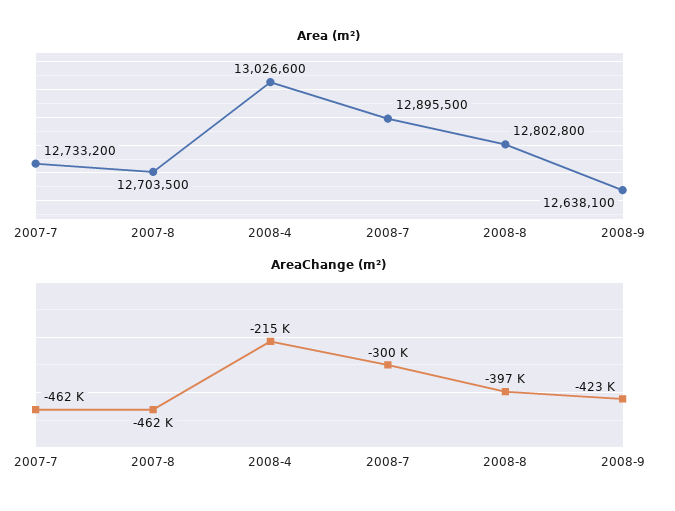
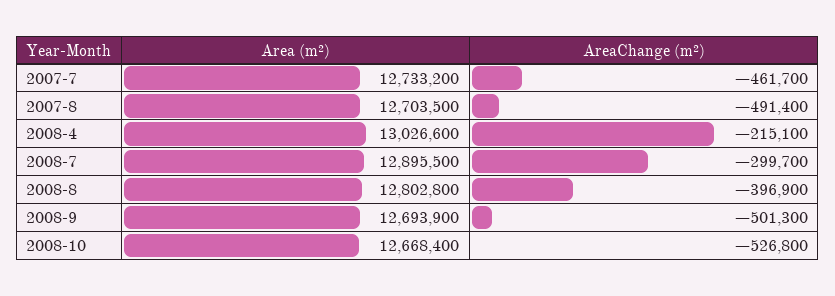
Area (m²), 2008-9: 12638100 -> 12693900
AreaChange (m²), 2007-8: -462000 -> -491400
AreaChange (m²), 2008-9: -423000 -> -501300
Area (m²), 2008-10: none -> 12668400
AreaChange (m²), 2008-10: none -> -526800

